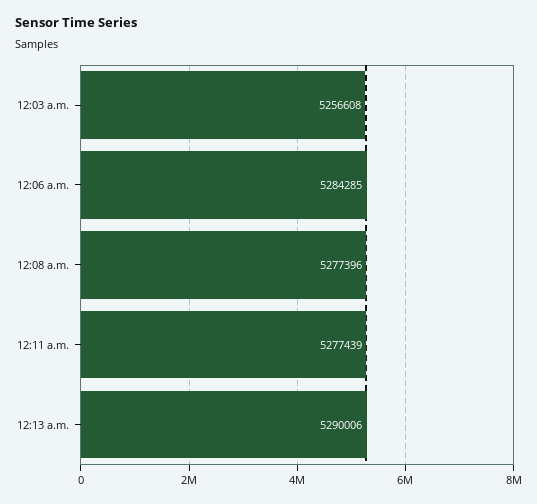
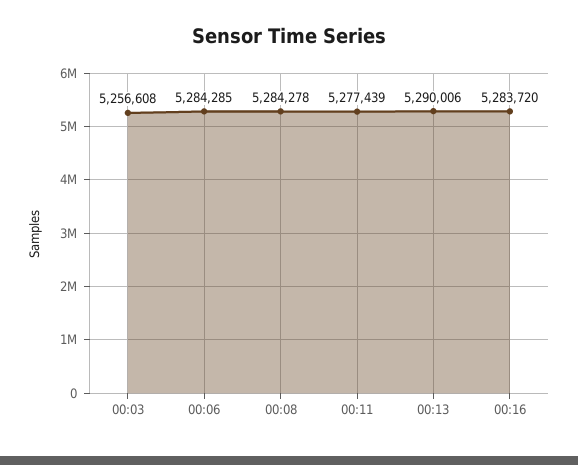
12:08 a.m.: 5277396 -> 5284278
00:16: none -> 5283720

